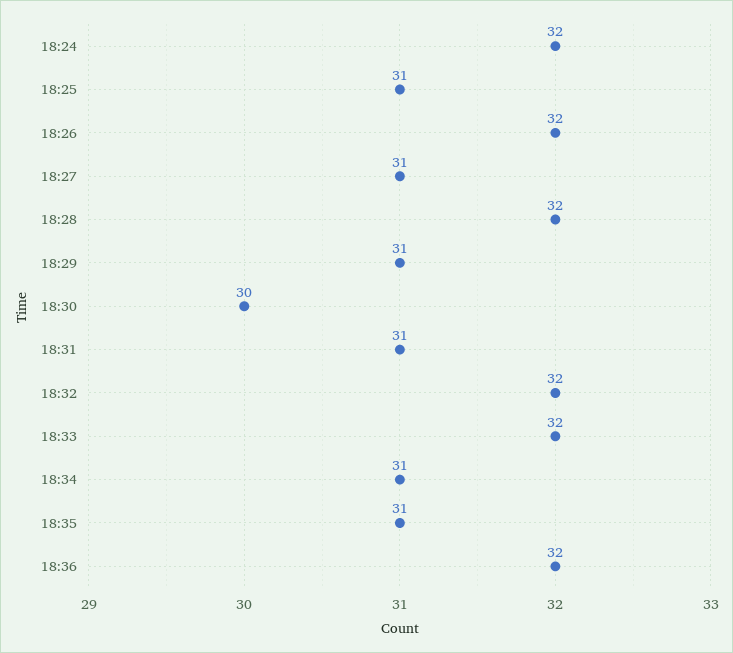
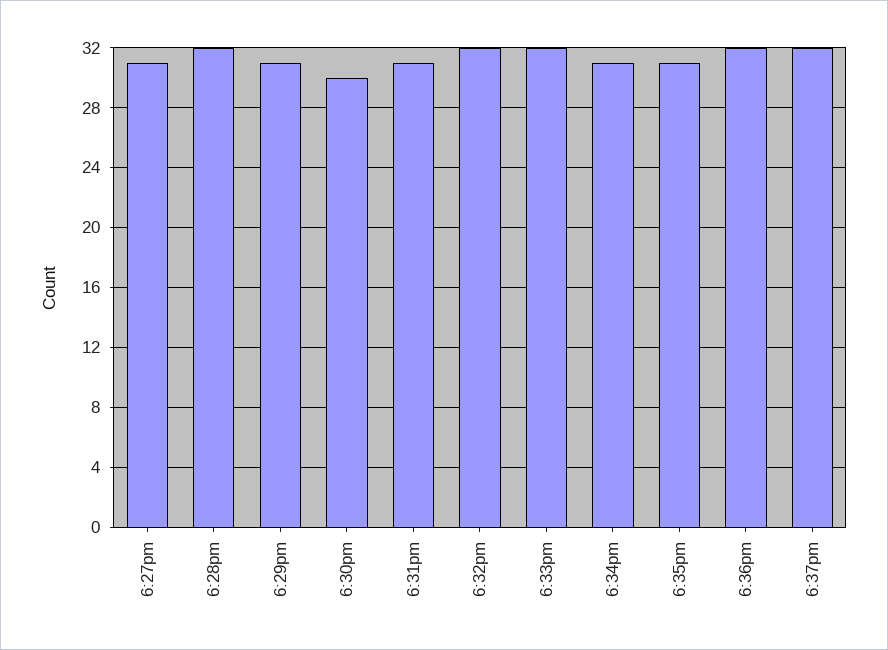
18:24: 32 -> none
18:25: 31 -> none
18:26: 32 -> none
6:37pm: none -> 32

